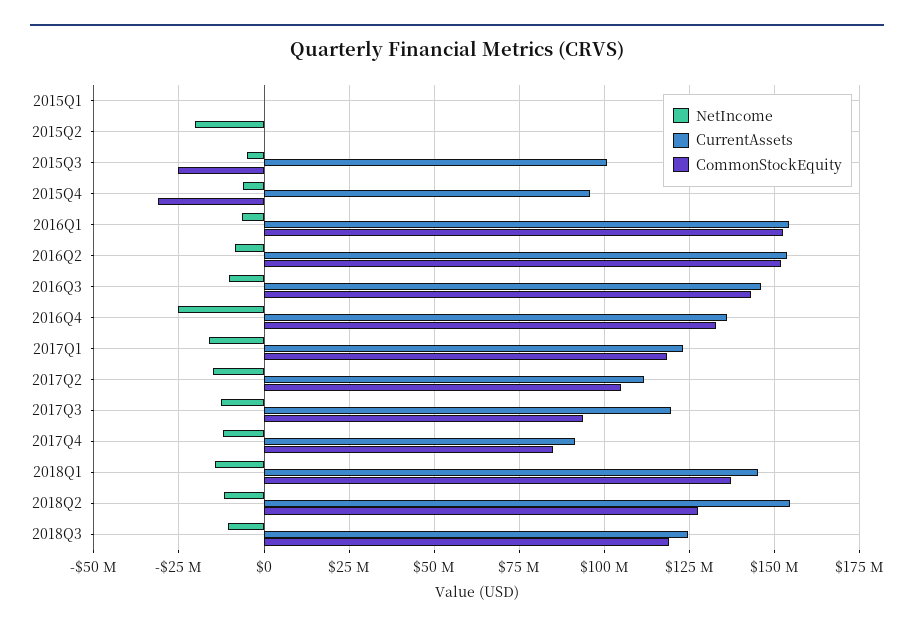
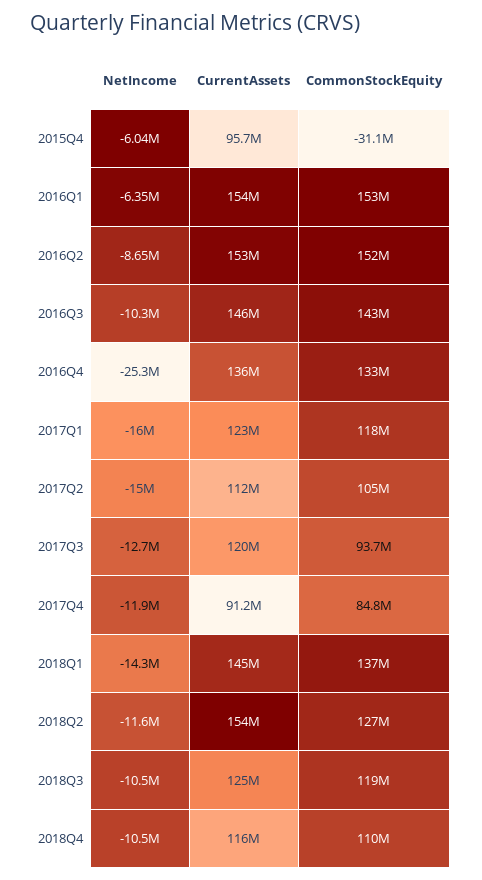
NetIncome, 2015Q1: 0 -> none
CurrentAssets, 2015Q1: 0 -> none
CommonStockEquity, 2015Q1: 0 -> none
NetIncome, 2015Q2: -20000000 -> none
CurrentAssets, 2015Q2: 0 -> none
CommonStockEquity, 2015Q2: 0 -> none
NetIncome, 2015Q3: -5000000 -> none
CurrentAssets, 2015Q3: 100000000 -> none
CommonStockEquity, 2015Q3: -25000000 -> none
NetIncome, 2018Q4: none -> -10500000
CurrentAssets, 2018Q4: none -> 116000000
CommonStockEquity, 2018Q4: none -> 110000000

